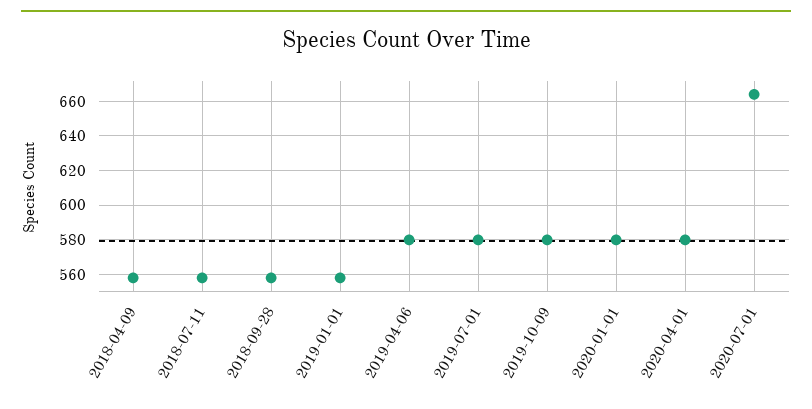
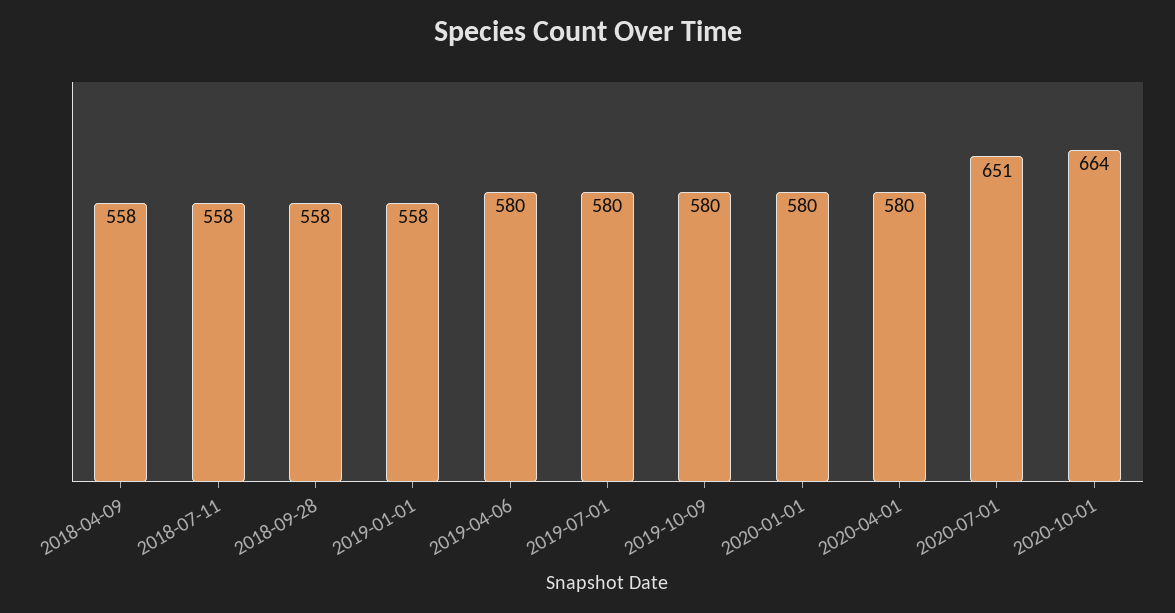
2020-07-01: 665 -> 651
2020-10-01: none -> 664

